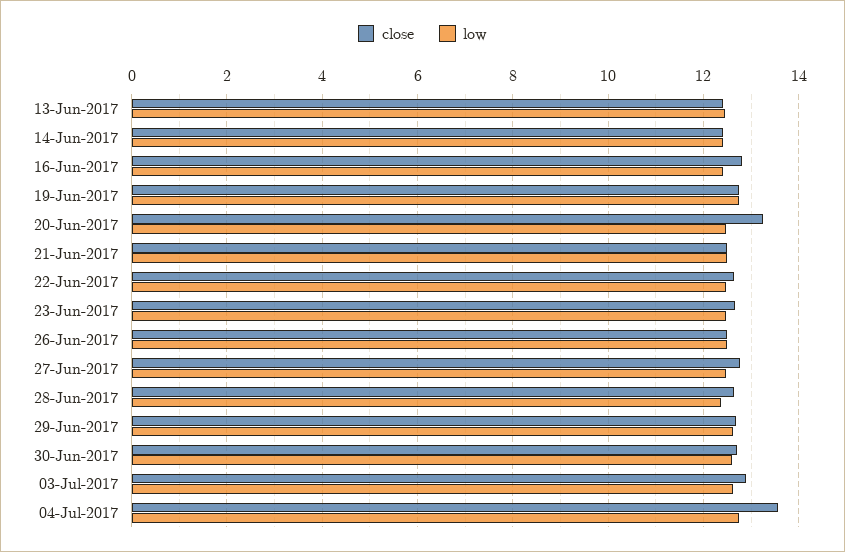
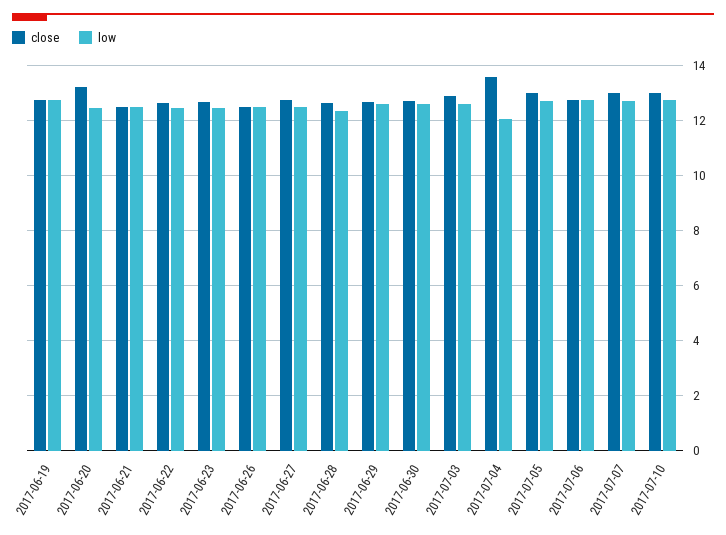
close, 13-Jun-2017: 12.4 -> none
low, 13-Jun-2017: 12.4 -> none
close, 14-Jun-2017: 12.4 -> none
low, 14-Jun-2017: 12.4 -> none
close, 16-Jun-2017: 12.8 -> none
low, 16-Jun-2017: 12.4 -> none
low, 04-Jul-2017: 12.8 -> 12
close, 2017-07-05: none -> 13
low, 2017-07-05: none -> 12.75
close, 2017-07-06: none -> 12.75
low, 2017-07-06: none -> 12.75
close, 2017-07-07: none -> 13
low, 2017-07-07: none -> 12.75
close, 2017-07-10: none -> 13
low, 2017-07-10: none -> 12.75

